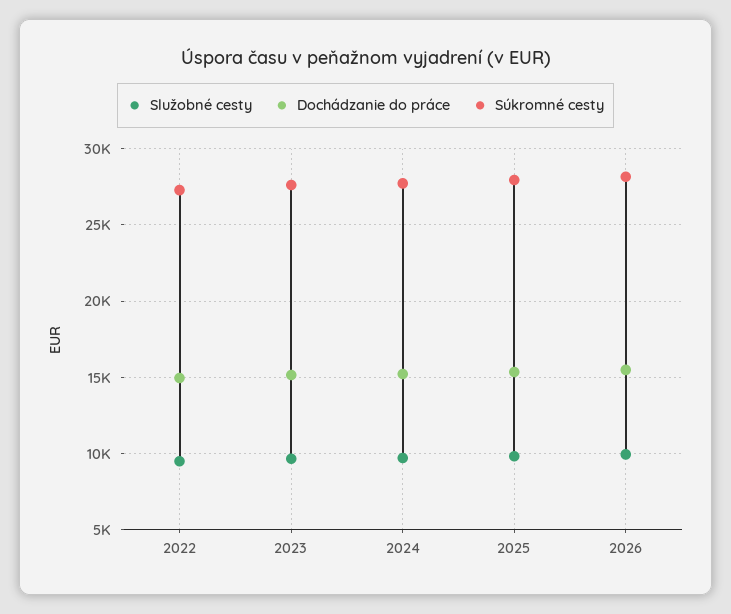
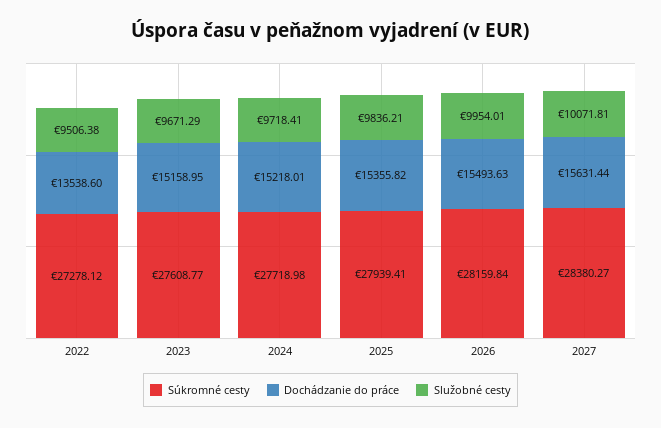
Dochádzanie do práce, 2022: 15000 -> 13538.6
Súkromné cesty, 2027: none -> 28380.27
Dochádzanie do práce, 2027: none -> 15631.44
Služobné cesty, 2027: none -> 10071.81

